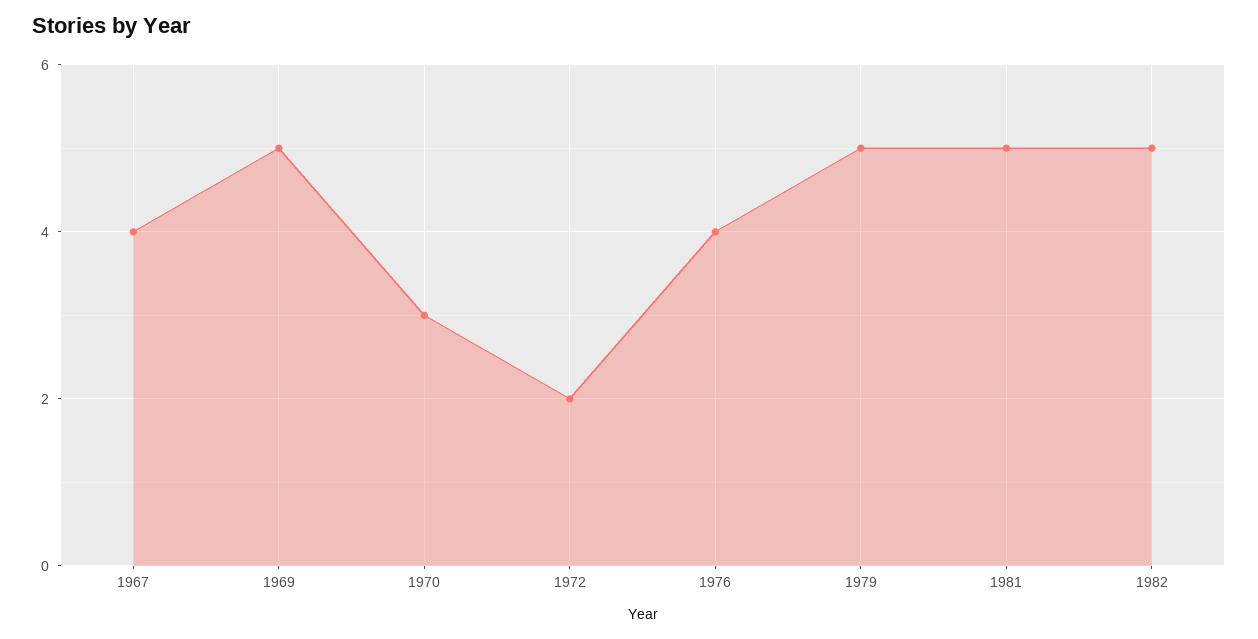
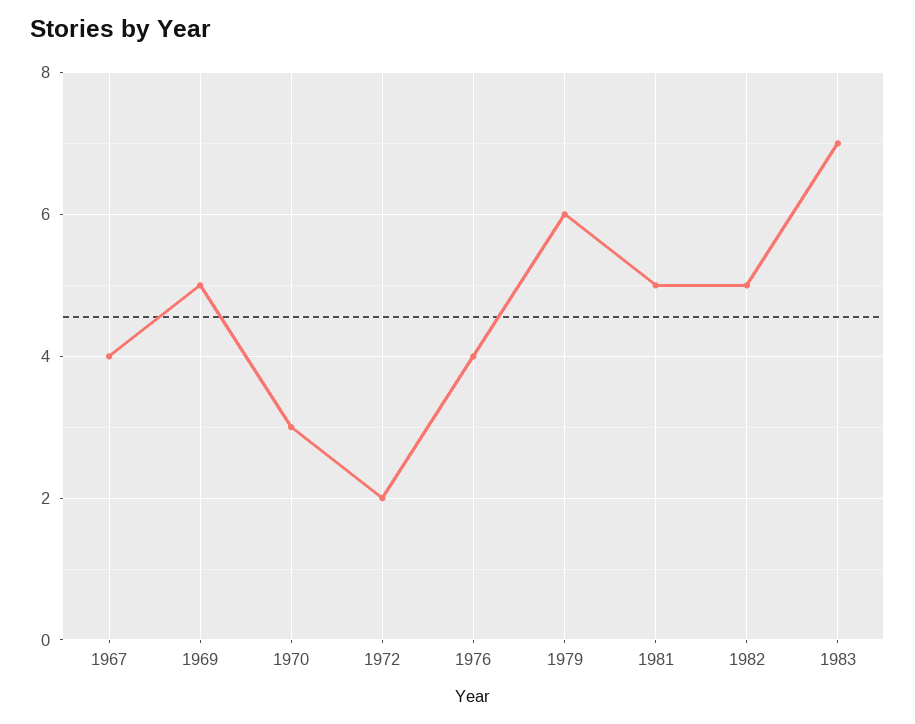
1979: 5 -> 6
1983: none -> 7

